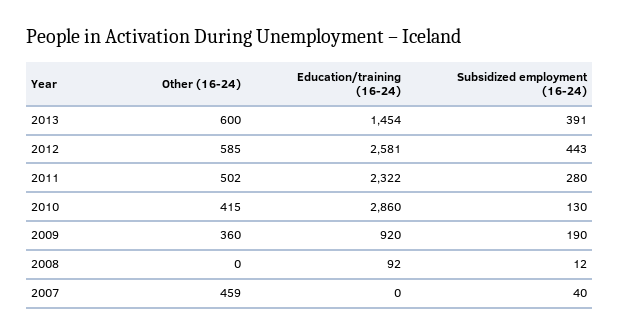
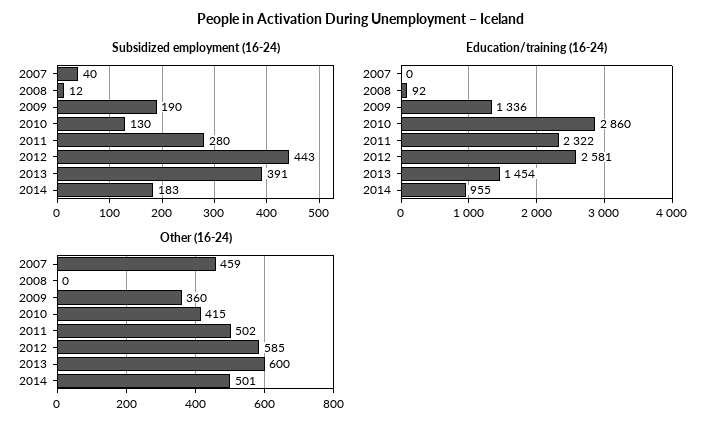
Education/training (16-24), 2009: 920 -> 1336
Subsidized employment (16-24), 2014: none -> 183
Education/training (16-24), 2014: none -> 955
Other (16-24), 2014: none -> 501

